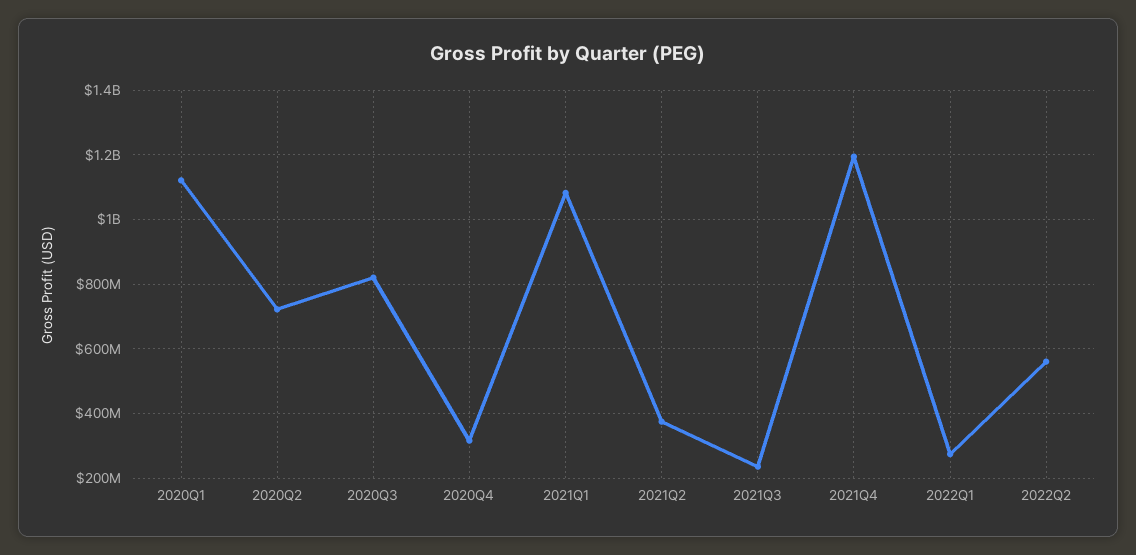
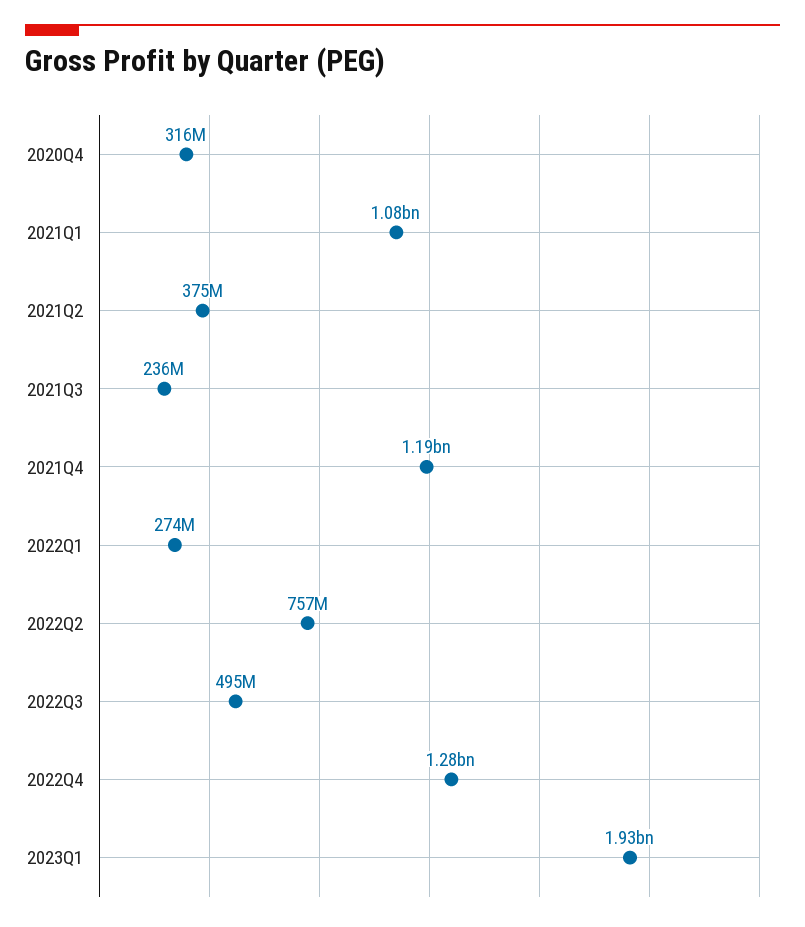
2020Q1: 1120000000 -> none
2020Q2: 720000000 -> none
2020Q3: 820000000 -> none
2022Q2: 560000000 -> 757000000
2022Q3: none -> 495000000
2022Q4: none -> 1280000000
2023Q1: none -> 1930000000

